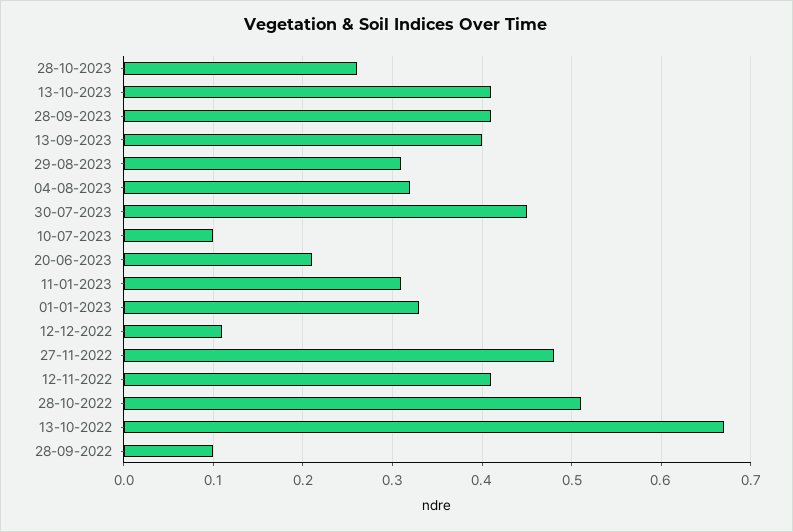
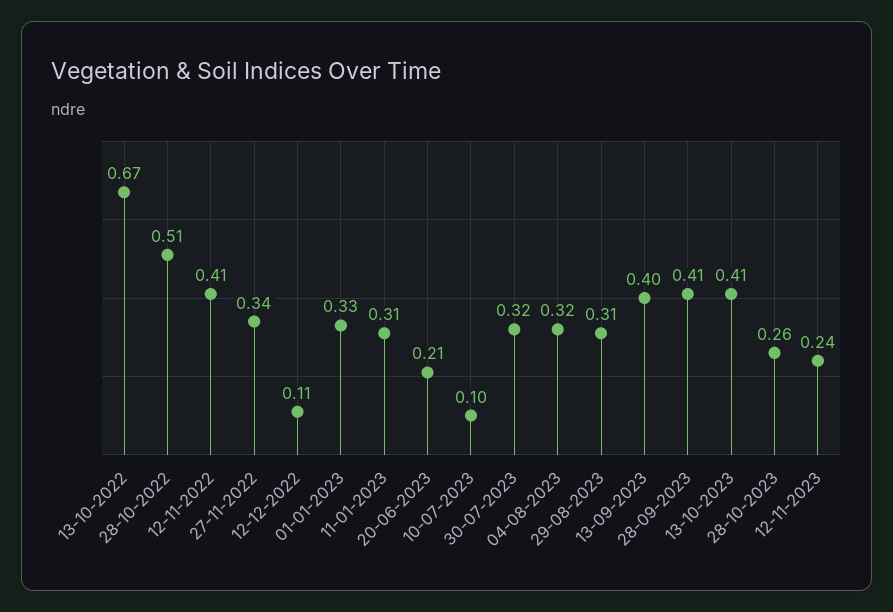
30-07-2023: 0.45 -> 0.32
27-11-2022: 0.48 -> 0.34
28-09-2022: 0.1 -> none
12-11-2023: none -> 0.24

